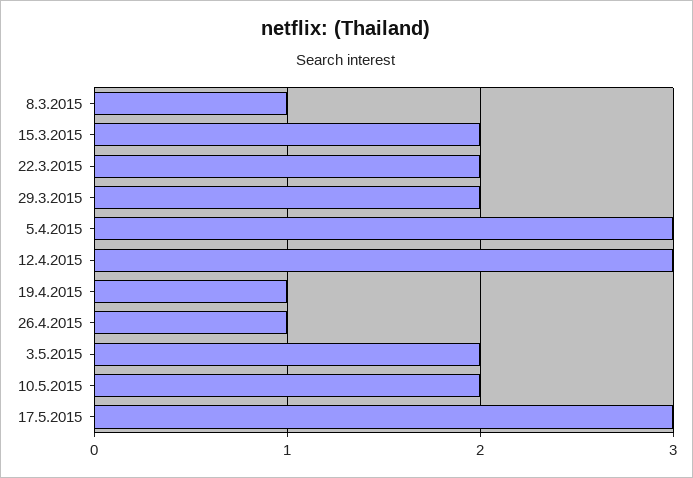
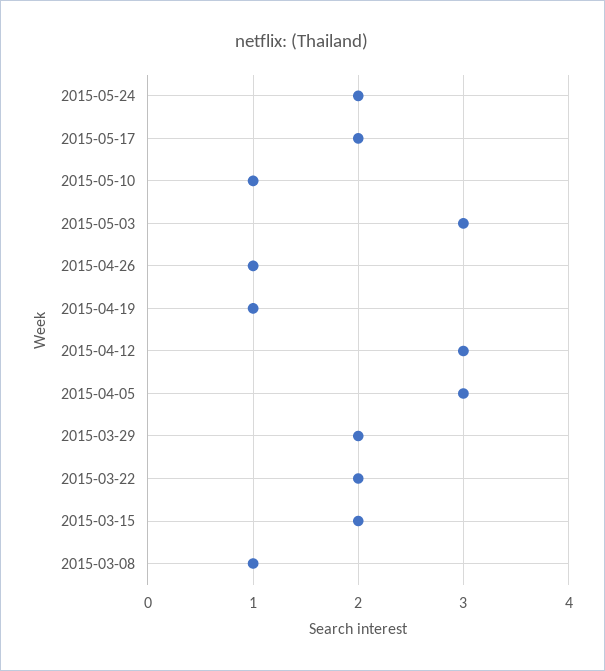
3.5.2015: 2 -> 3
10.5.2015: 2 -> 1
17.5.2015: 3 -> 2
2015-05-24: none -> 2

